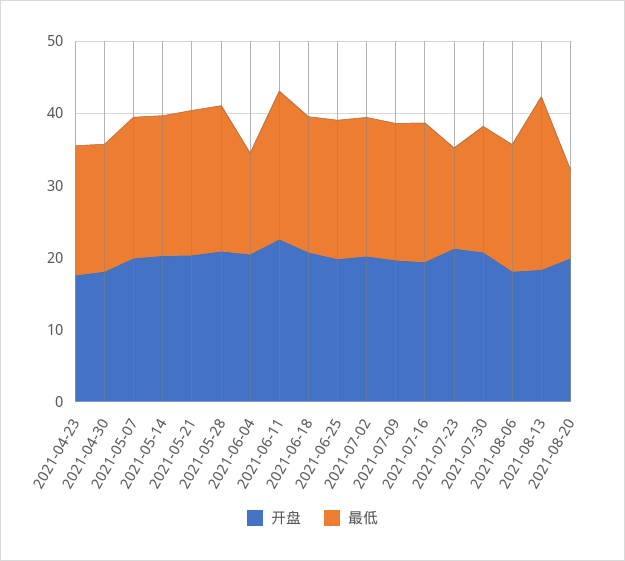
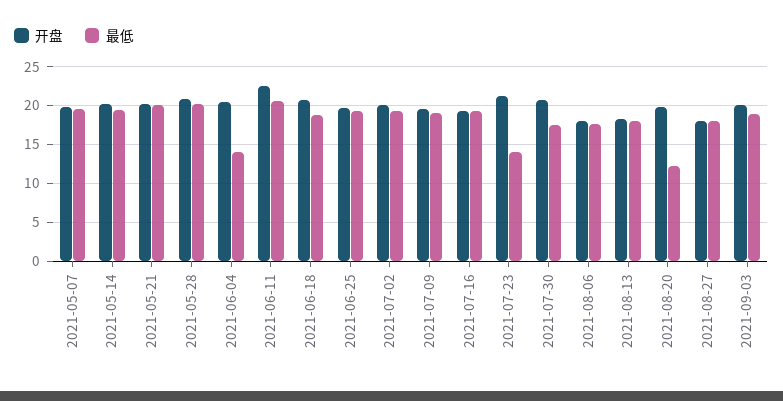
开盘, 2021-04-23: 18 -> none
最低, 2021-04-23: 18 -> none
开盘, 2021-04-30: 18 -> none
最低, 2021-04-30: 18 -> none
最低, 2021-08-13: 24 -> 18
开盘, 2021-08-27: none -> 18
最低, 2021-08-27: none -> 18
开盘, 2021-09-03: none -> 20
最低, 2021-09-03: none -> 19

